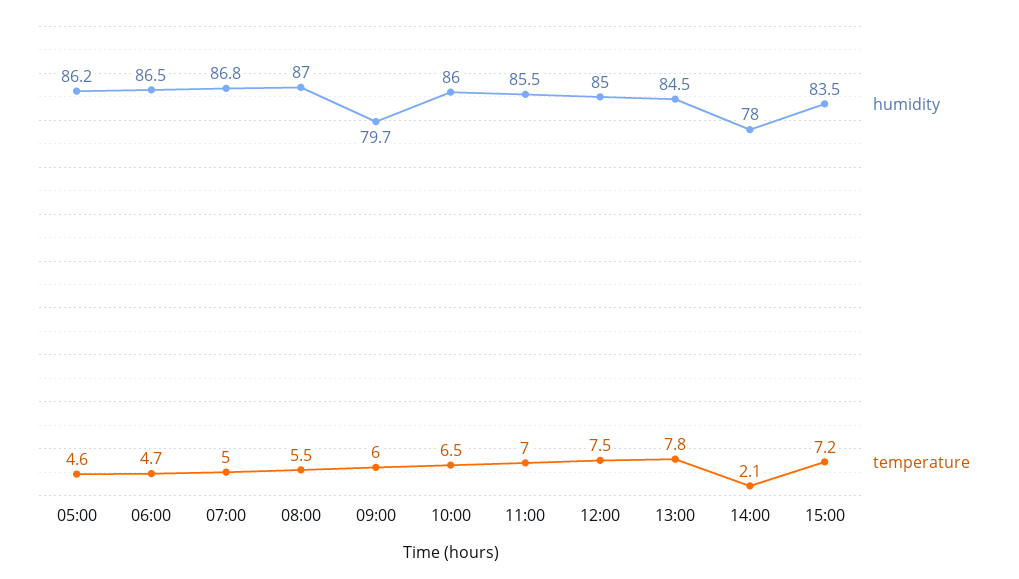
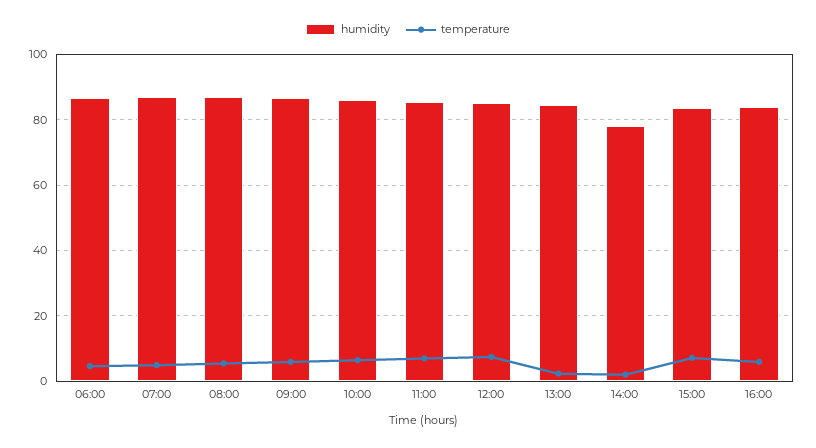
humidity, 05:00: 86.2 -> none
temperature, 05:00: 4.6 -> none
humidity, 09:00: 79.7 -> 86
temperature, 13:00: 7.8 -> 2
humidity, 16:00: none -> 84
temperature, 16:00: none -> 6

